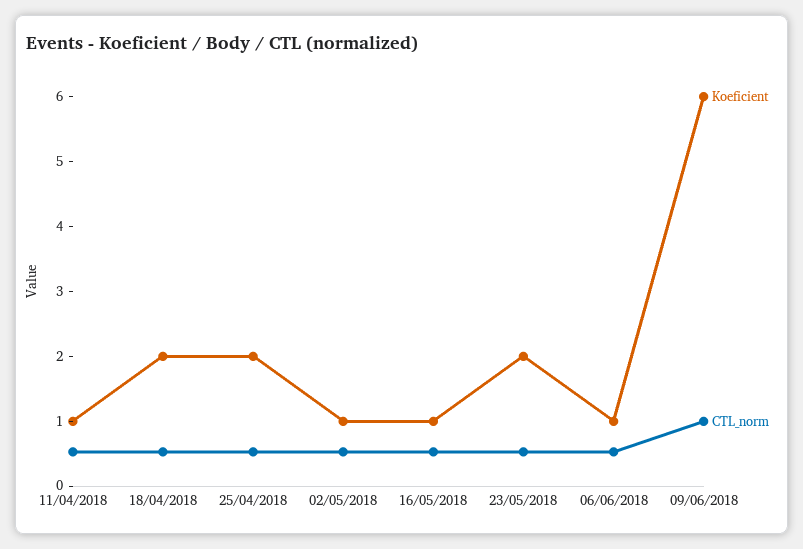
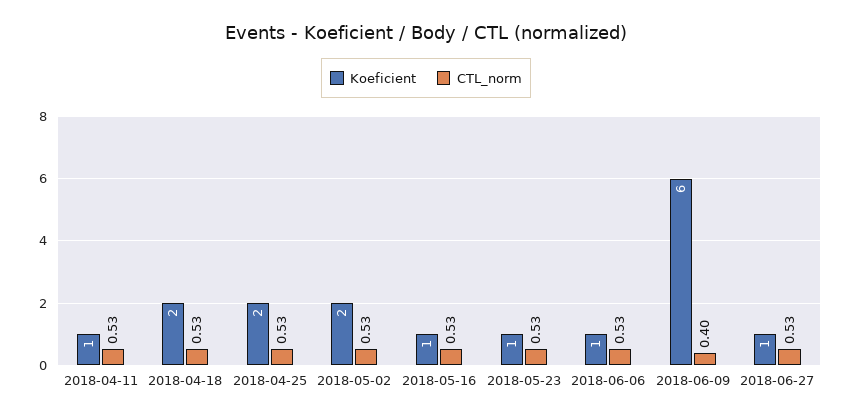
Koeficient, 02/05/2018: 1 -> 2
Koeficient, 23/05/2018: 2 -> 1
CTL_norm, 09/06/2018: 1 -> 0.4
Koeficient, 2018-06-27: none -> 1
CTL_norm, 2018-06-27: none -> 0.53

